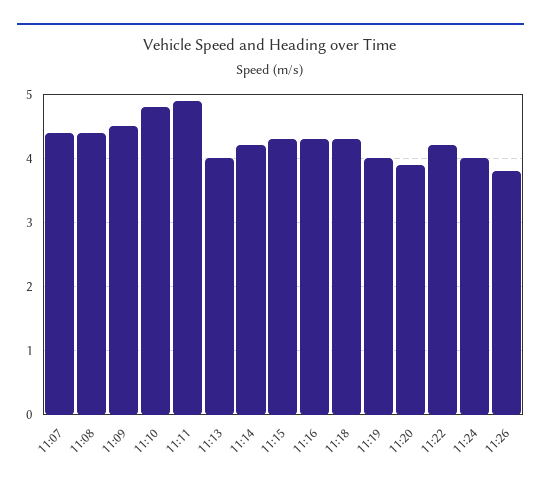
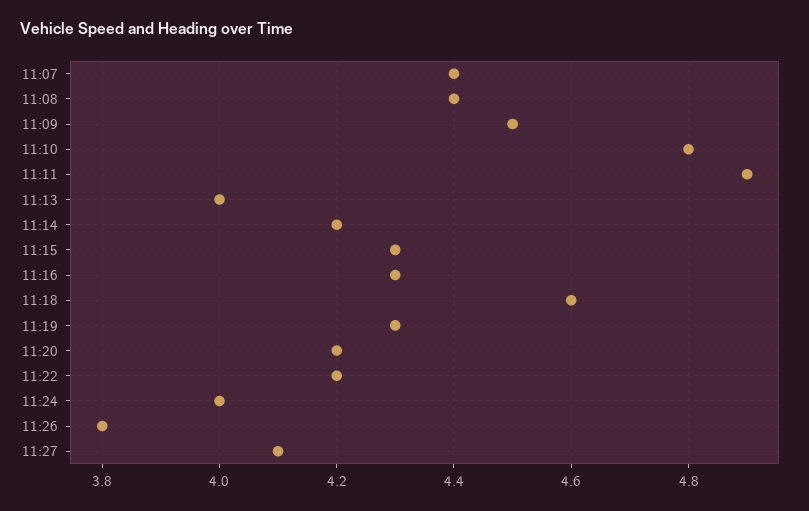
11:18: 4.3 -> 4.6
11:19: 4 -> 4.3
11:20: 3.9 -> 4.2
11:27: none -> 4.1

